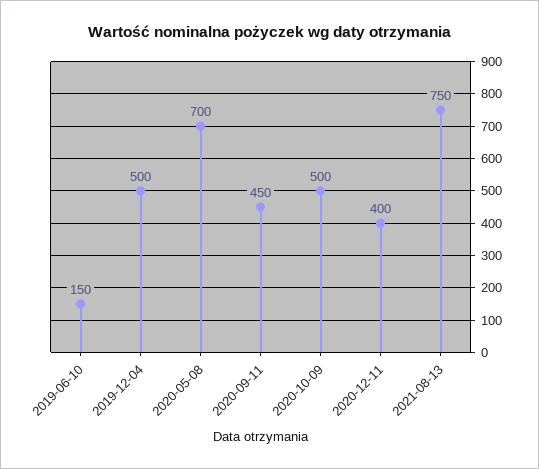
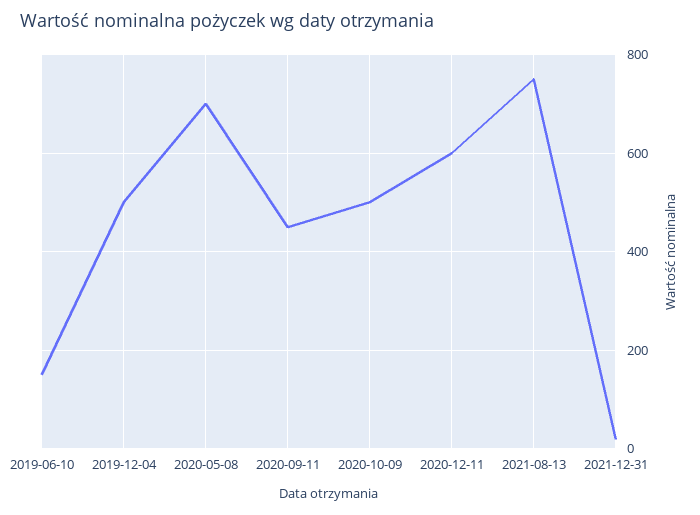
2020-12-11: 400 -> 600
2021-12-31: none -> 20

